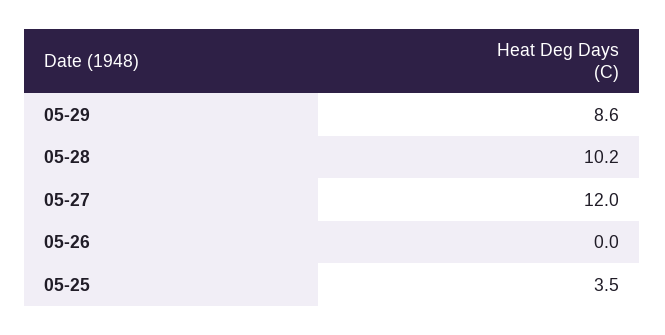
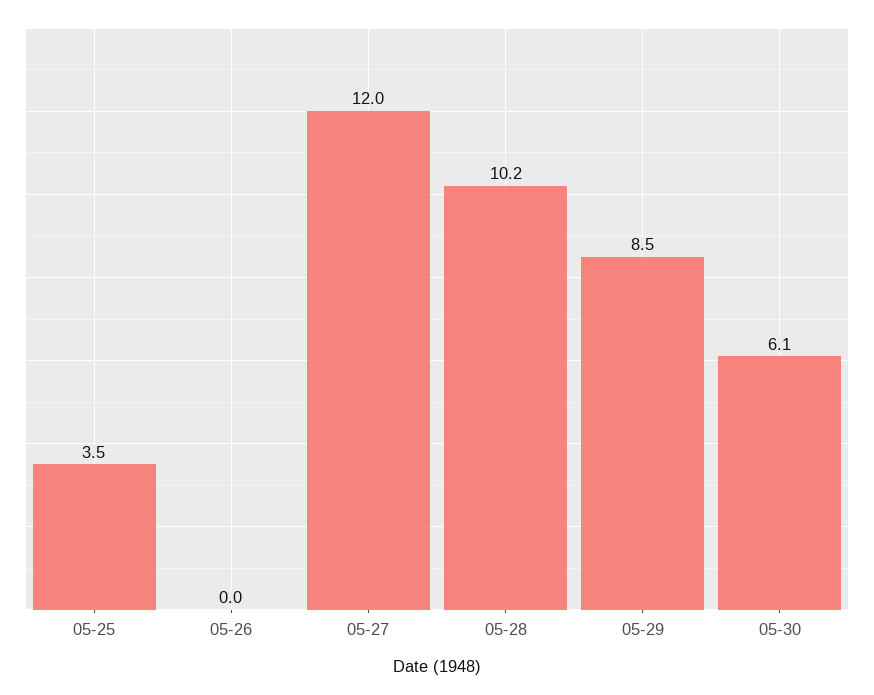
05-29: 8.6 -> 8.5
05-30: none -> 6.1

